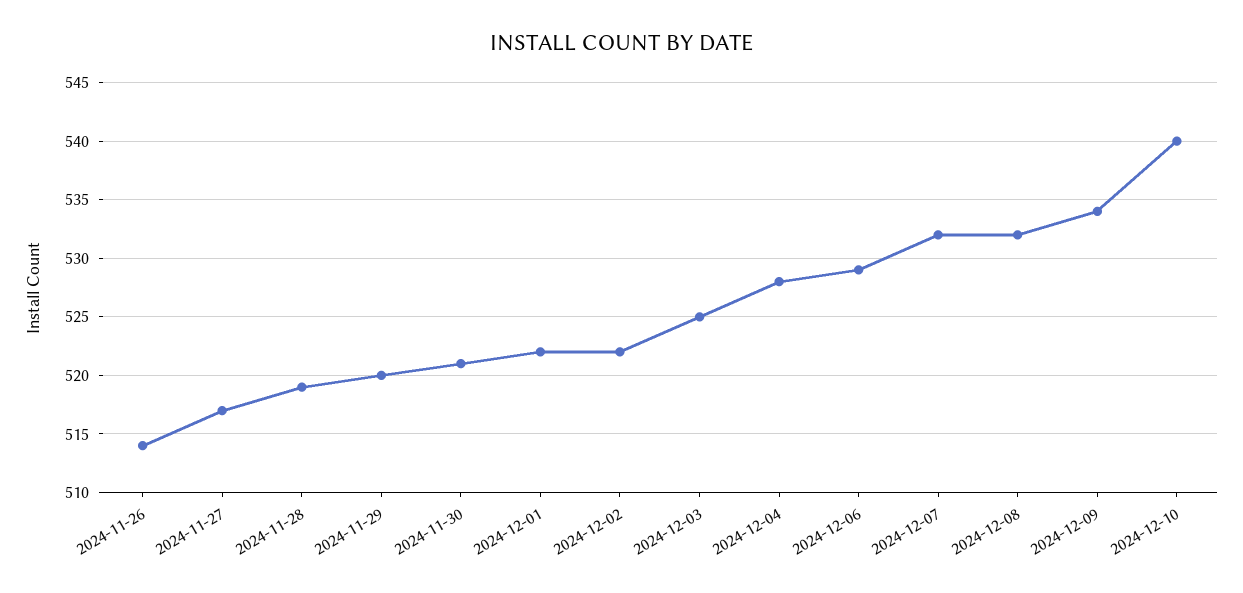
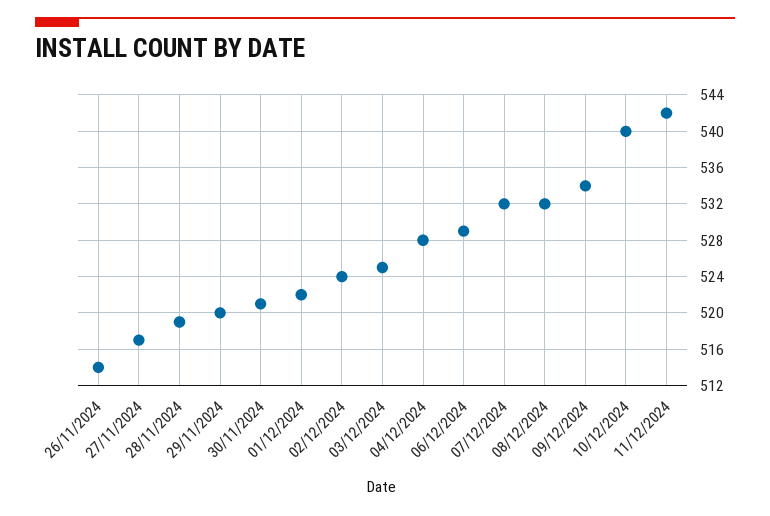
2024-12-02: 522 -> 524
11/12/2024: none -> 542

